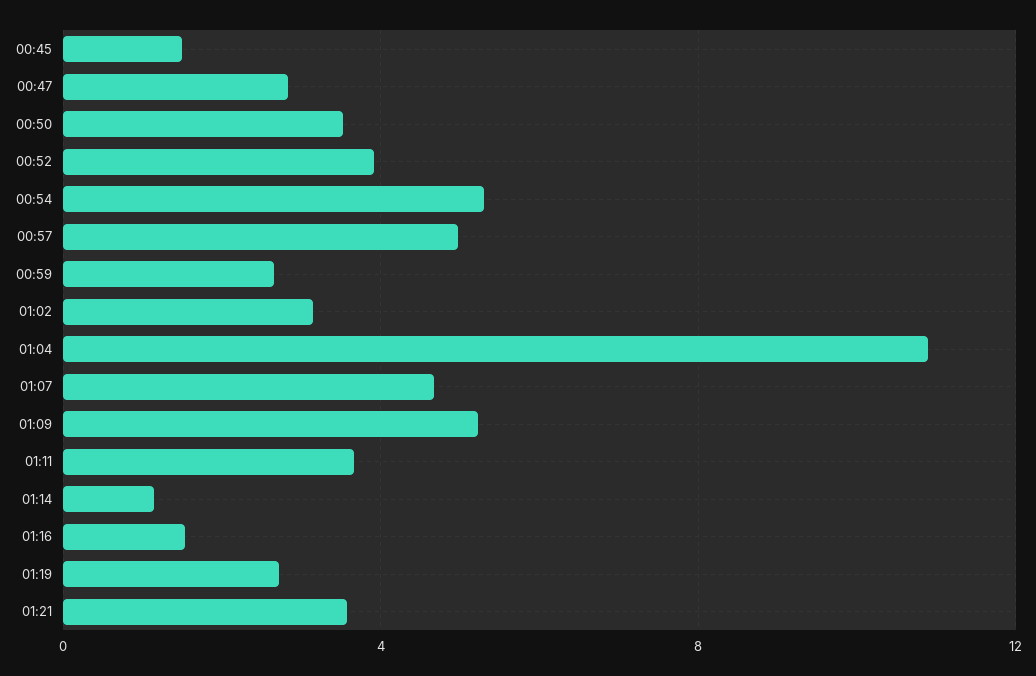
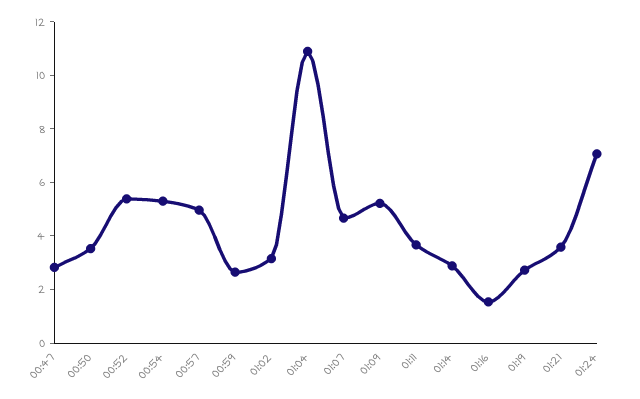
00:45: 1.5 -> none
00:52: 4 -> 5.5
01:14: 1 -> 3
01:24: none -> 7

